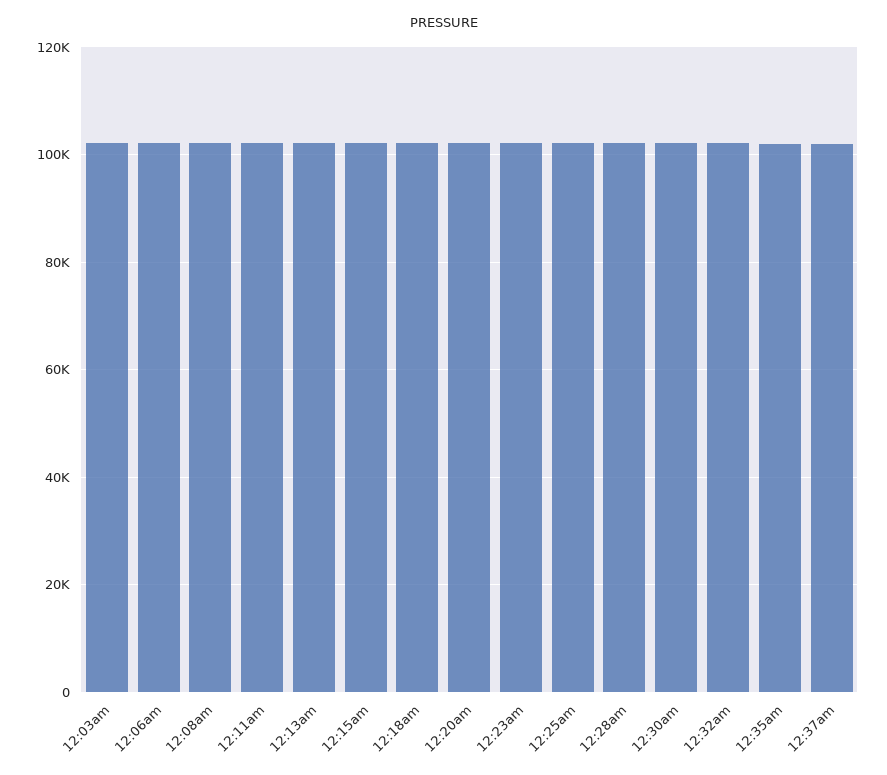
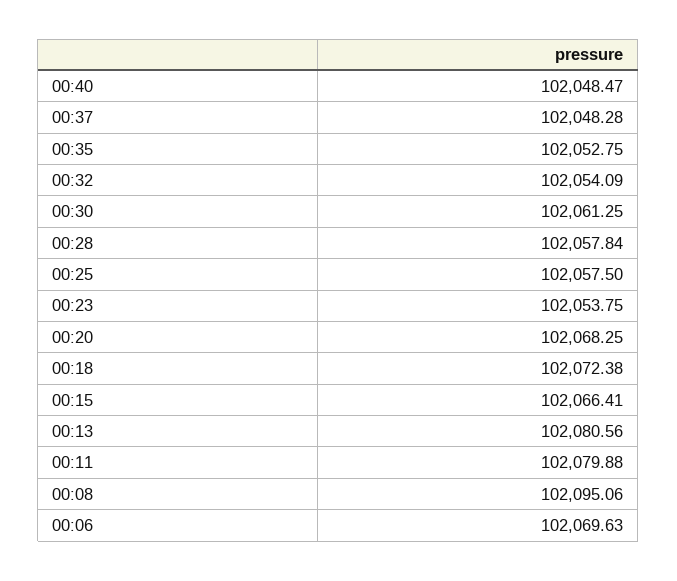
12:03am: 102000 -> none
00:40: none -> 102048.47

